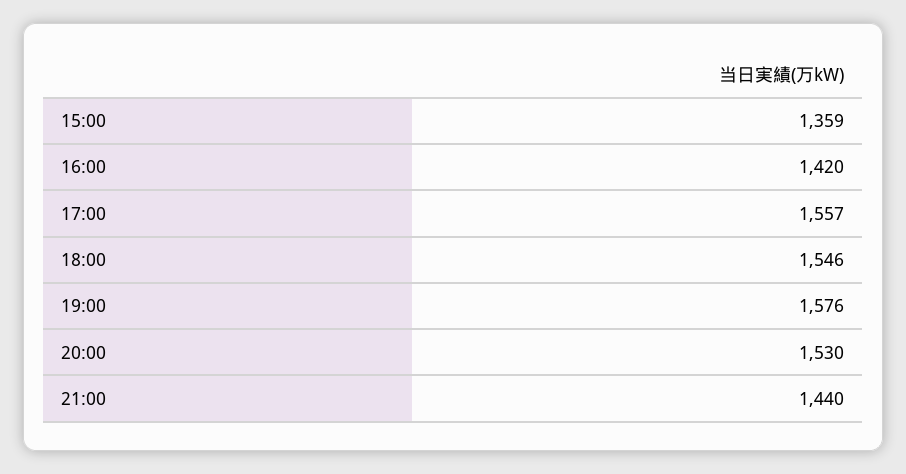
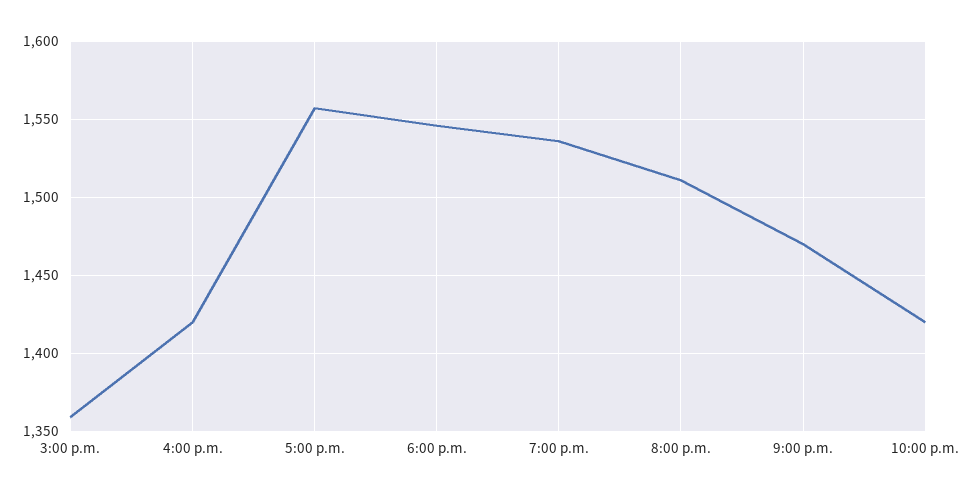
19:00: 1576 -> 1535
20:00: 1530 -> 1510
21:00: 1440 -> 1470
10:00 p.m.: none -> 1420

